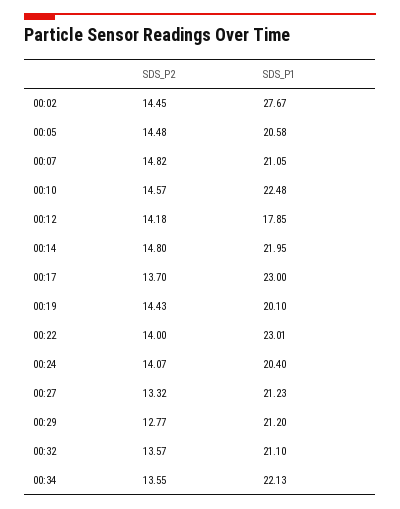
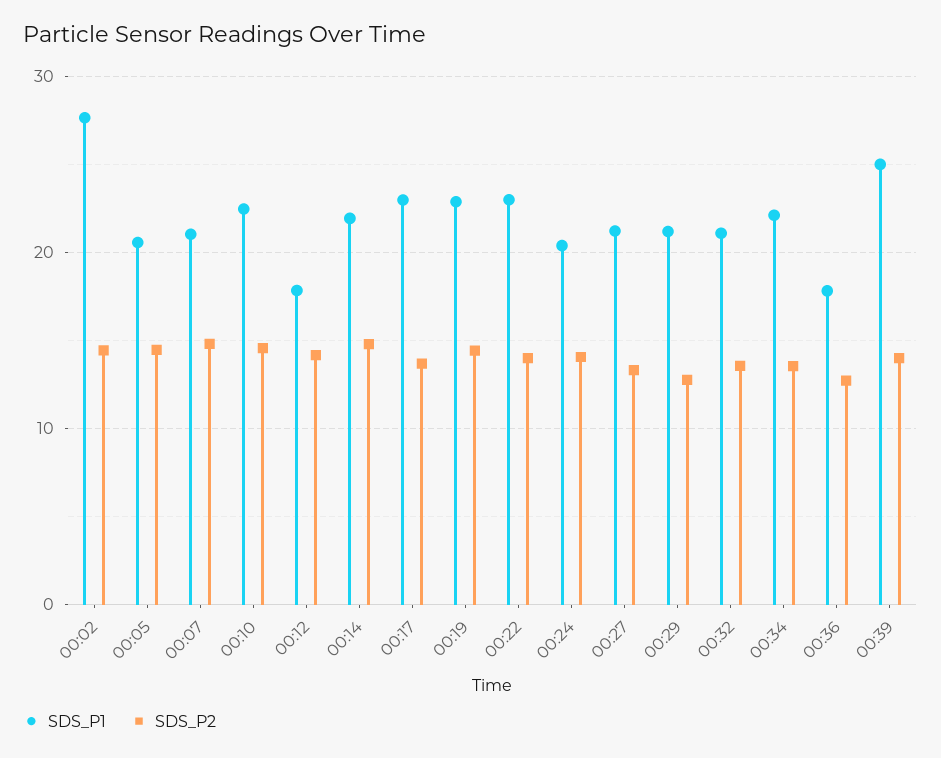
SDS_P1, 00:19: 20.1 -> 23
SDS_P1, 00:36: none -> 18
SDS_P2, 00:36: none -> 13
SDS_P1, 00:39: none -> 25
SDS_P2, 00:39: none -> 14

